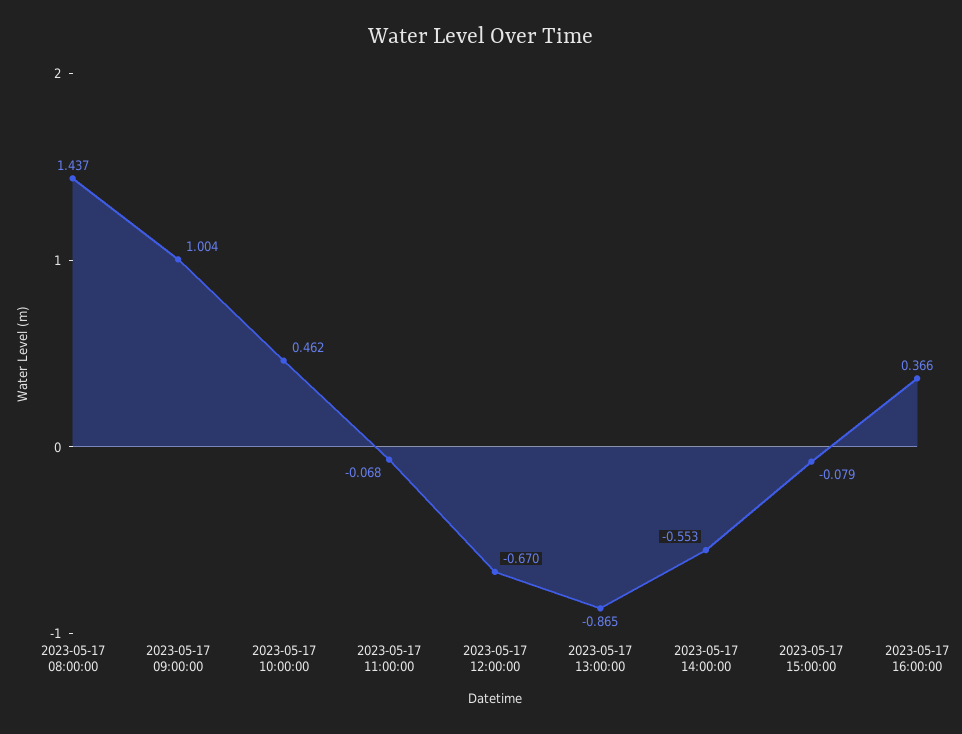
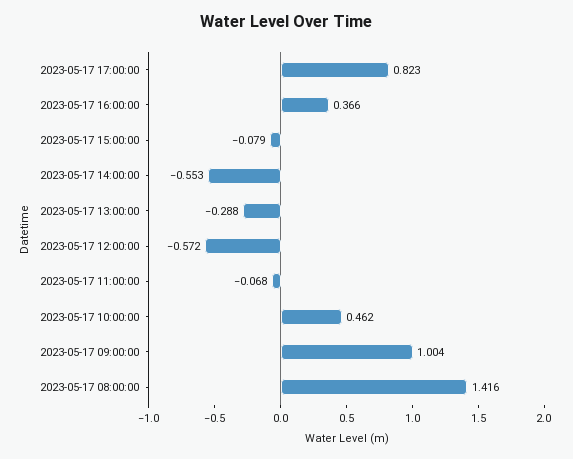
2023-05-17 08:00:00: 1.437 -> 1.416
2023-05-17 12:00:00: -0.67 -> -0.572
2023-05-17 13:00:00: -0.865 -> -0.288
2023-05-17 17:00:00: none -> 0.823

